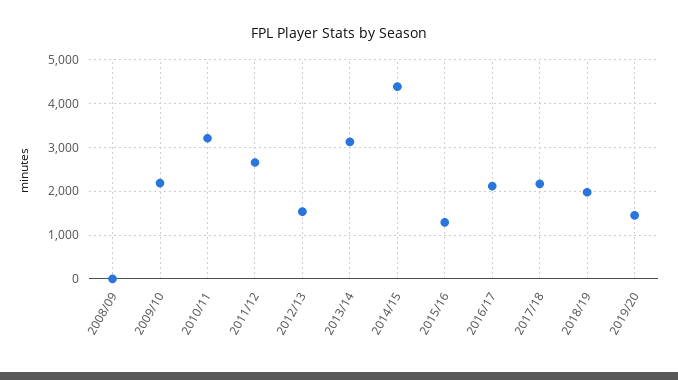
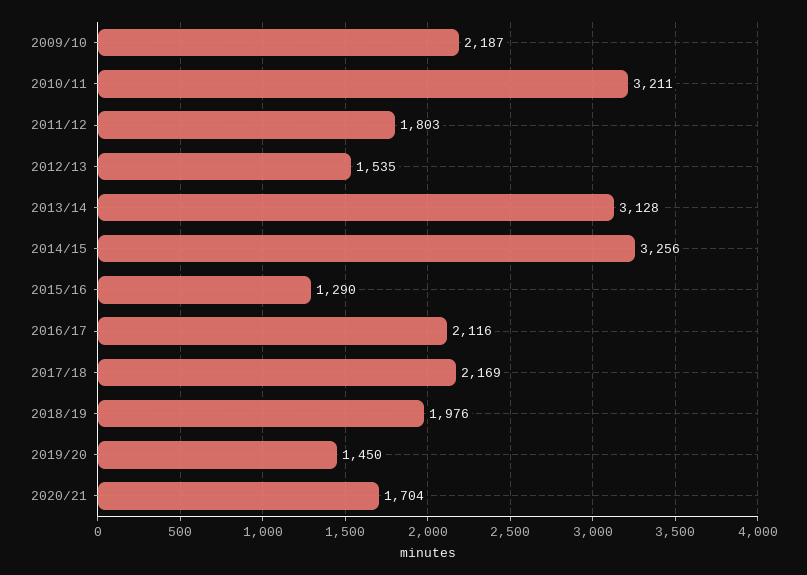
2008/09: 0 -> none
2011/12: 2600 -> 1803
2014/15: 4400 -> 3256
2020/21: none -> 1704

